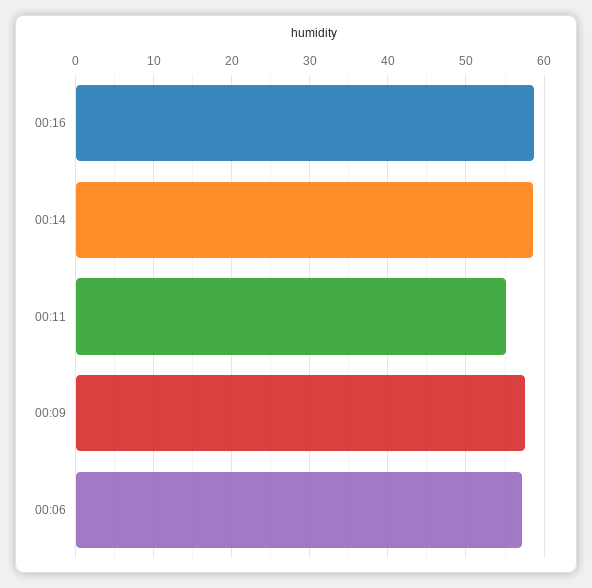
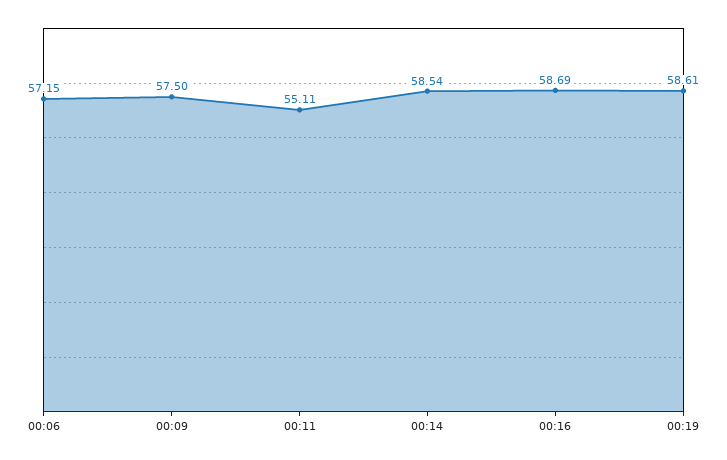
00:19: none -> 58.61

